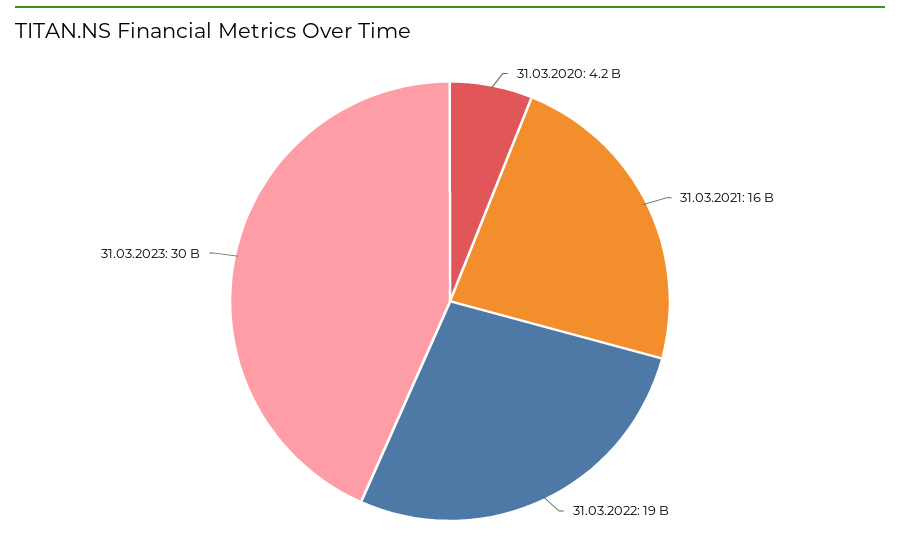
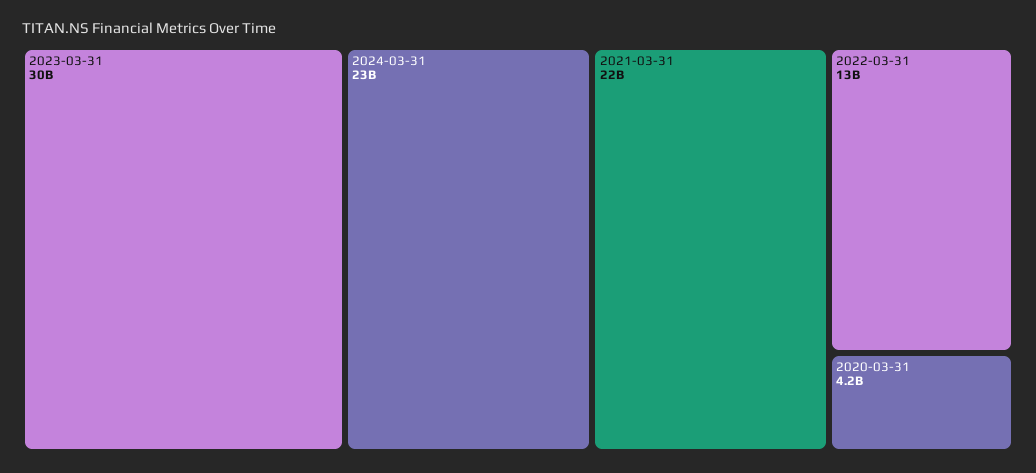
31.03.2021: 16000000000 -> 22000000000
31.03.2022: 19000000000 -> 13000000000
2024-03-31: none -> 23000000000

